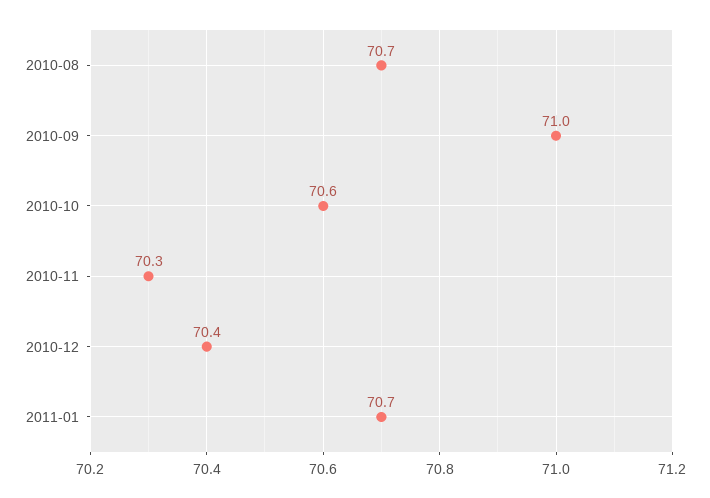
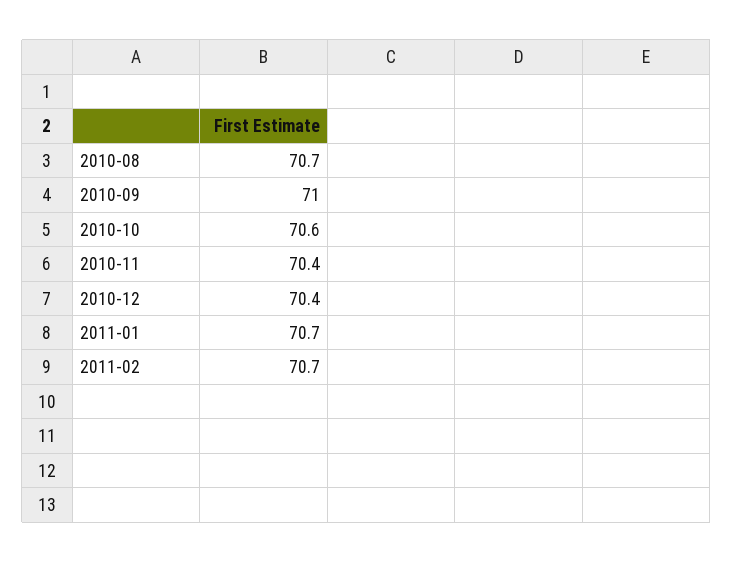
2010-11: 70.3 -> 70.4
2011-02: none -> 70.7

